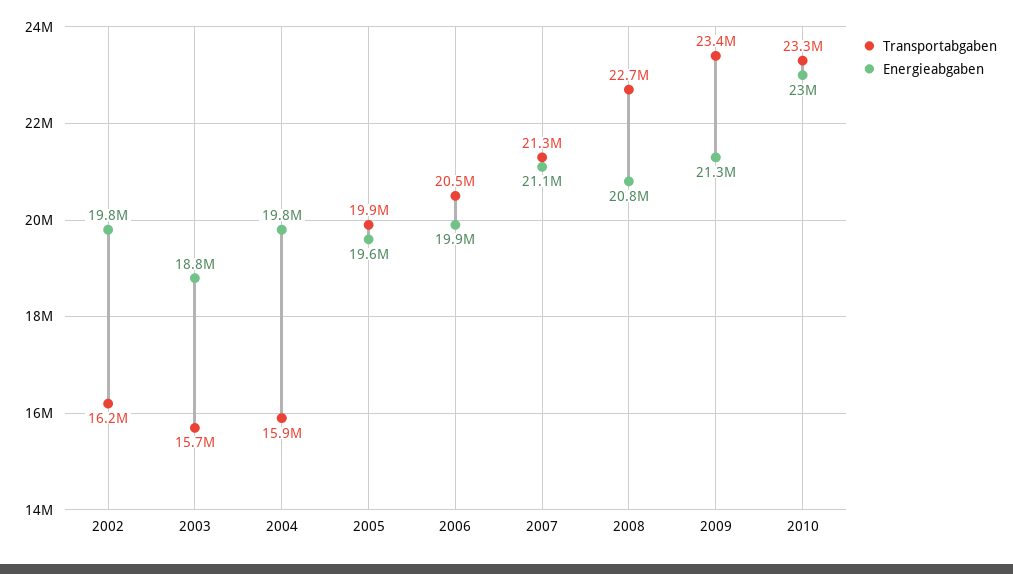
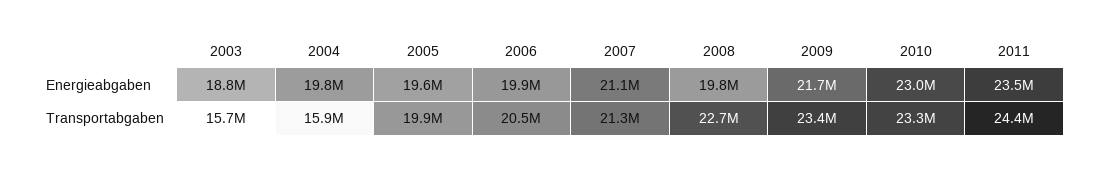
Transportabgaben, 2002: 16200000 -> none
Energieabgaben, 2002: 19800000 -> none
Energieabgaben, 2008: 20800000 -> 19800000
Energieabgaben, 2009: 21300000 -> 21700000
Energieabgaben, 2011: none -> 23500000
Transportabgaben, 2011: none -> 24400000

